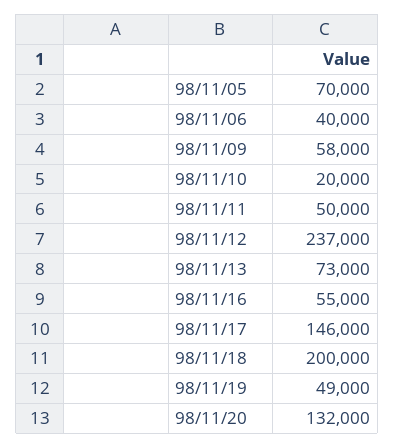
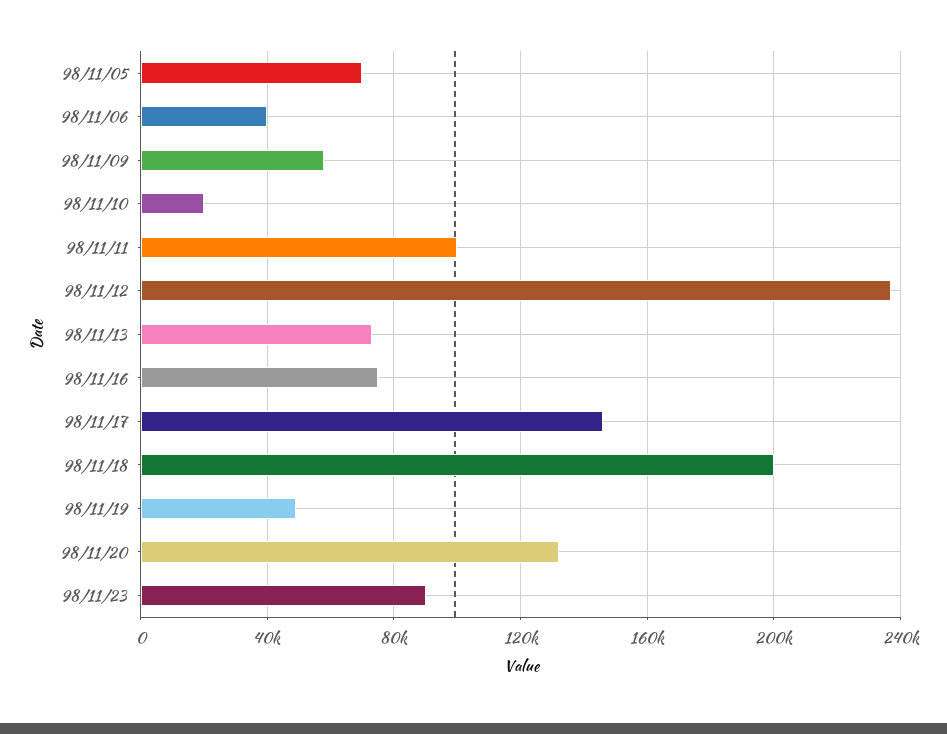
98/11/11: 50000 -> 100000
98/11/16: 55000 -> 75000
98/11/23: none -> 90000

